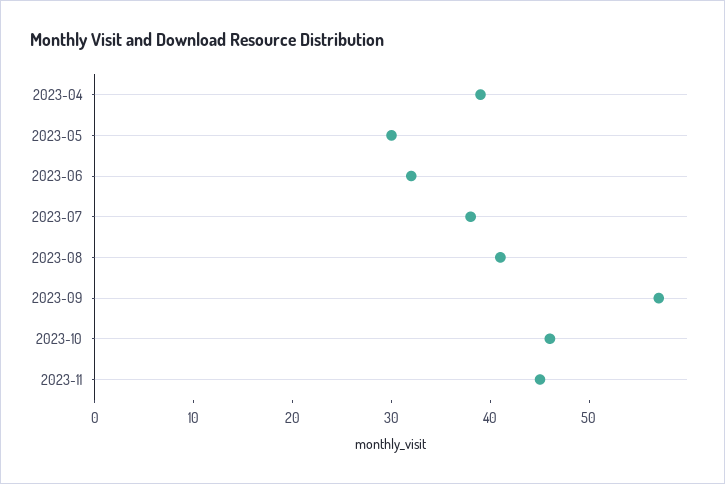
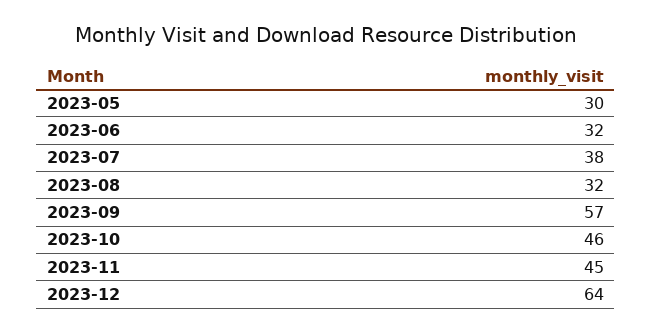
2023-04: 39 -> none
2023-08: 41 -> 32
2023-12: none -> 64

